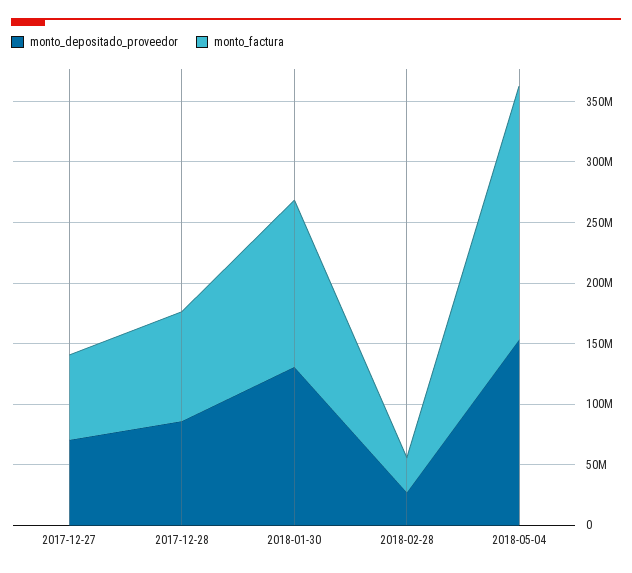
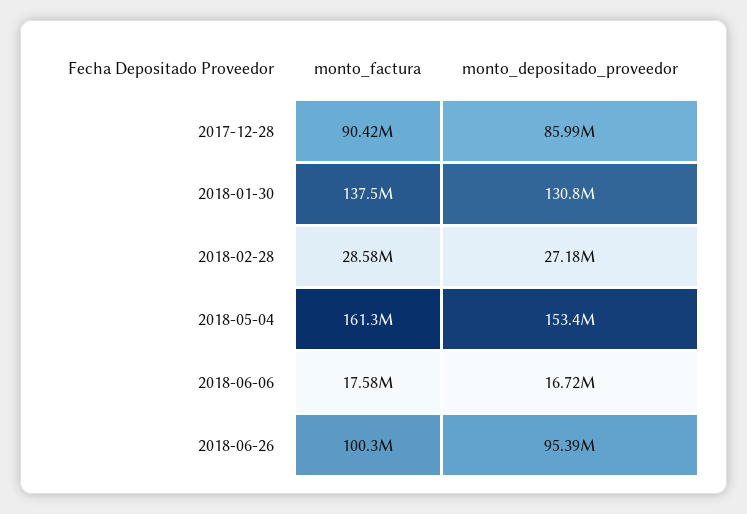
monto_depositado_proveedor, 2017-12-27: 70000000 -> none
monto_factura, 2017-12-27: 70000000 -> none
monto_factura, 2018-05-04: 210000000 -> 161300000
monto_factura, 2018-06-06: none -> 17580000
monto_depositado_proveedor, 2018-06-06: none -> 16720000
monto_factura, 2018-06-26: none -> 100300000
monto_depositado_proveedor, 2018-06-26: none -> 95390000

